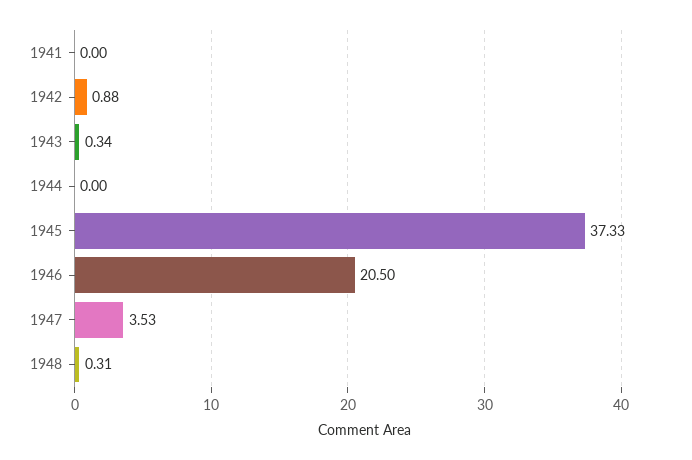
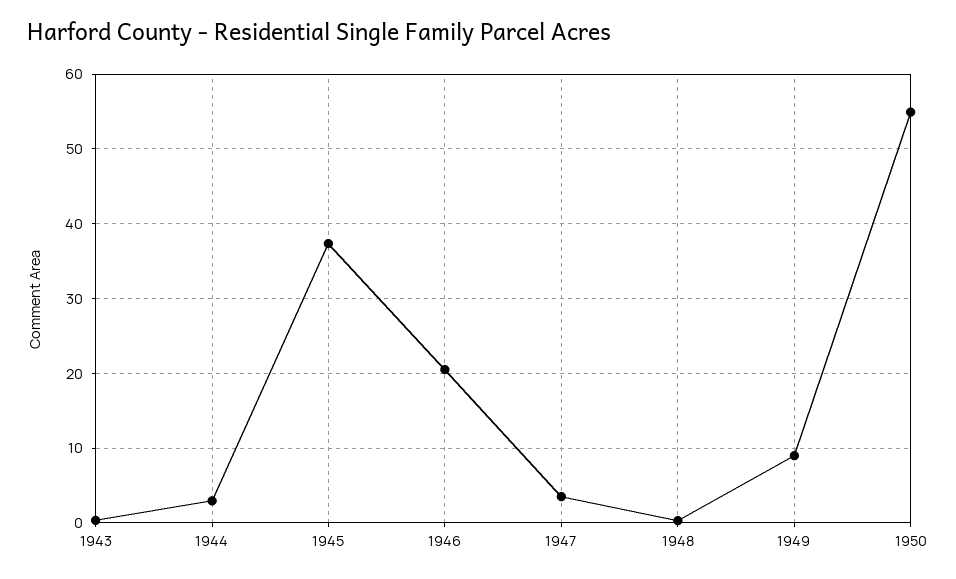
1941: 0 -> none
1942: 0.88 -> none
1944: 0 -> 3
1949: none -> 9
1950: none -> 55

